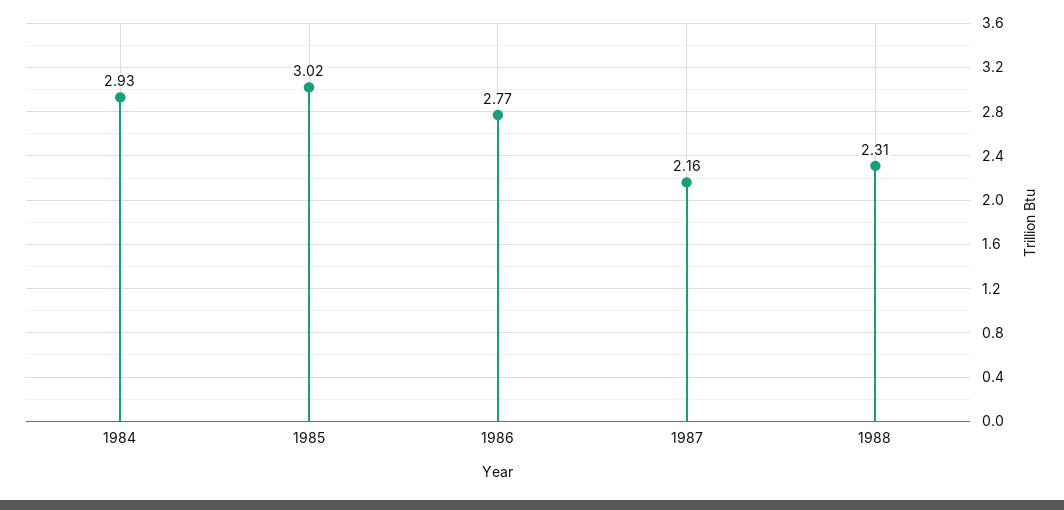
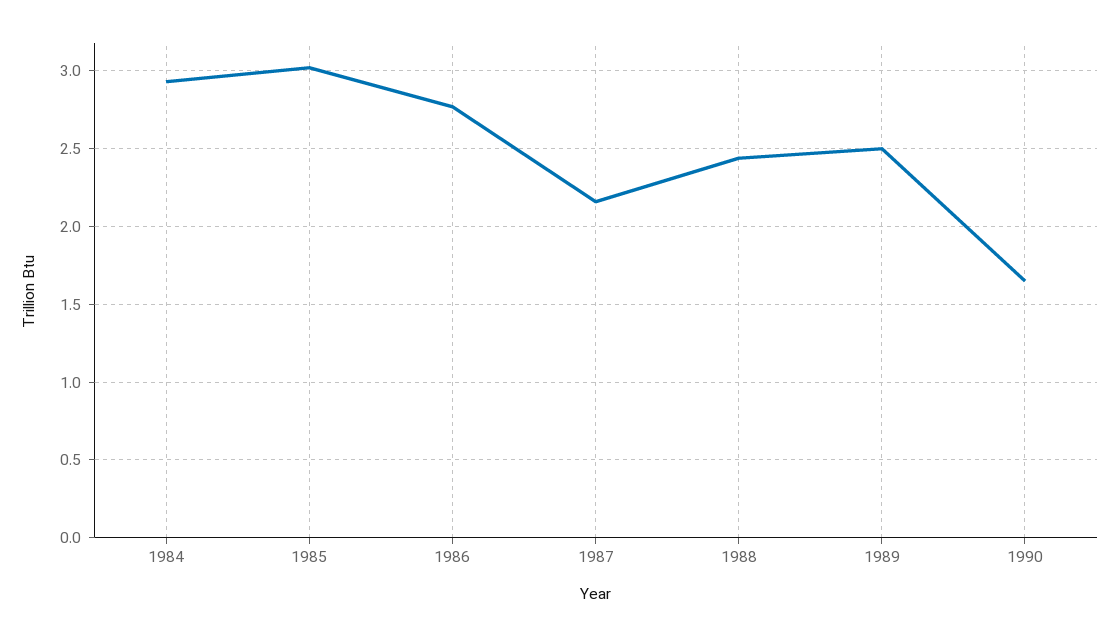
1988: 2.31 -> 2.45
1989: none -> 2.5
1990: none -> 1.65

